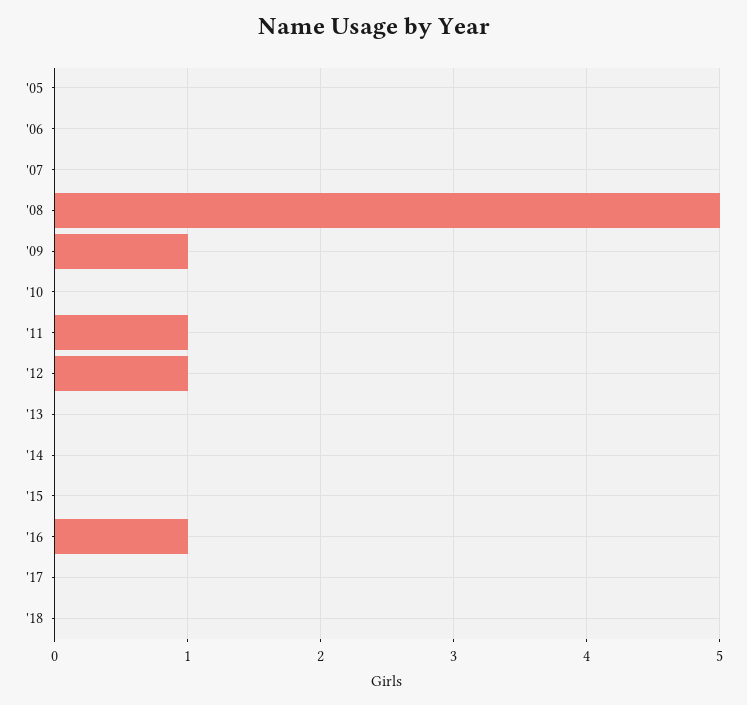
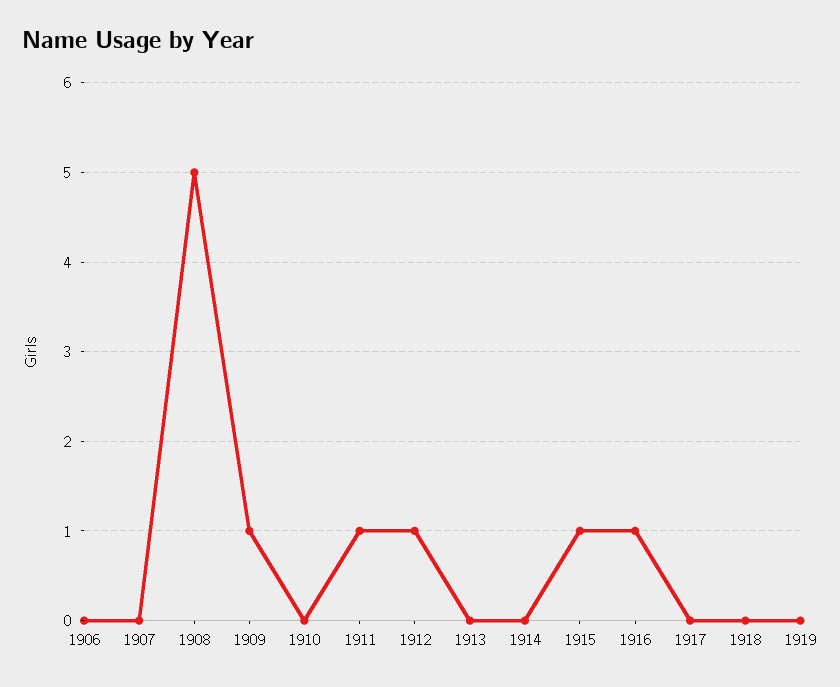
'05: 0 -> none
'15: 0 -> 1
1919: none -> 0

